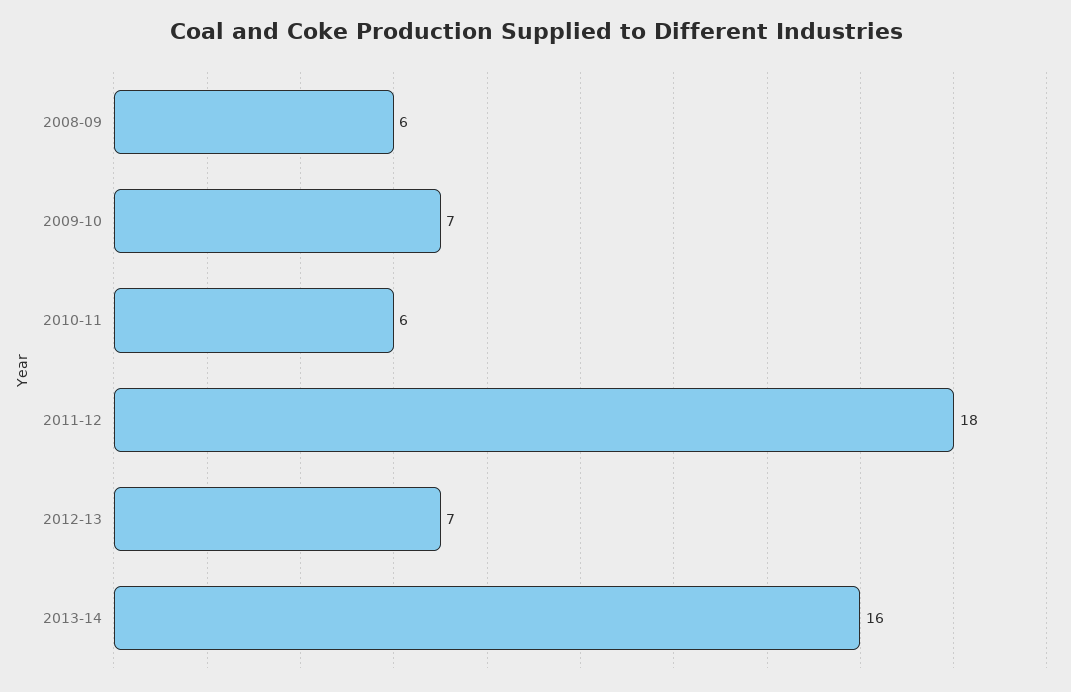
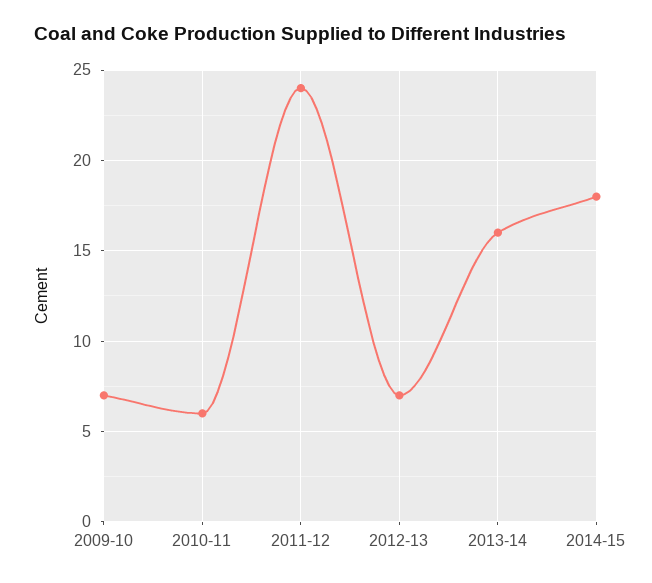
2008-09: 6 -> none
2011-12: 18 -> 24
2014-15: none -> 18

